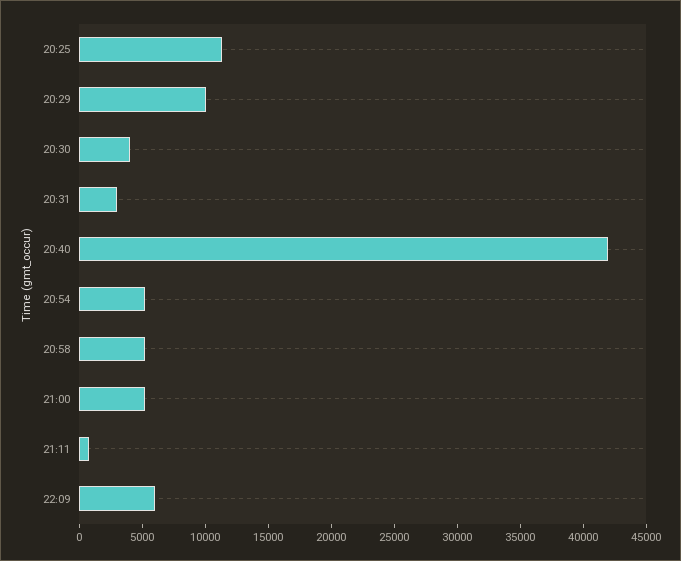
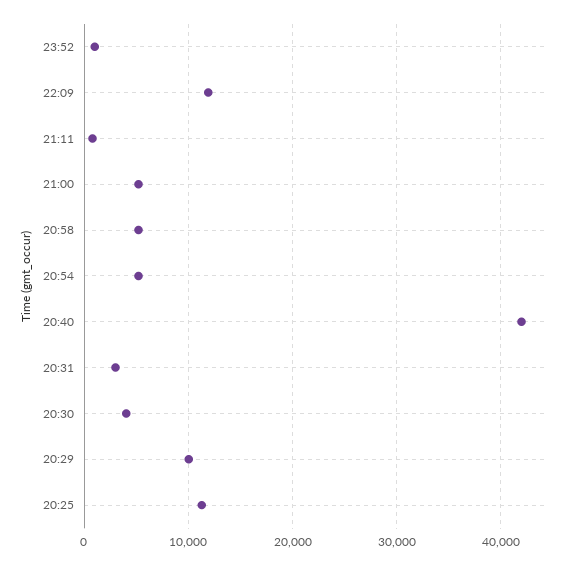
22:09: 6000 -> 12000
23:52: none -> 1000

